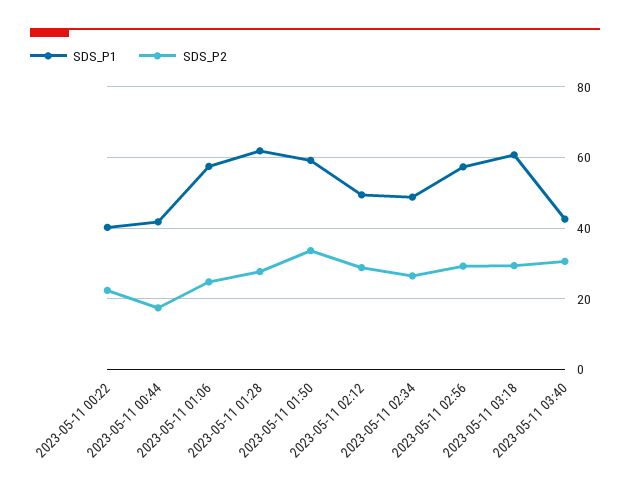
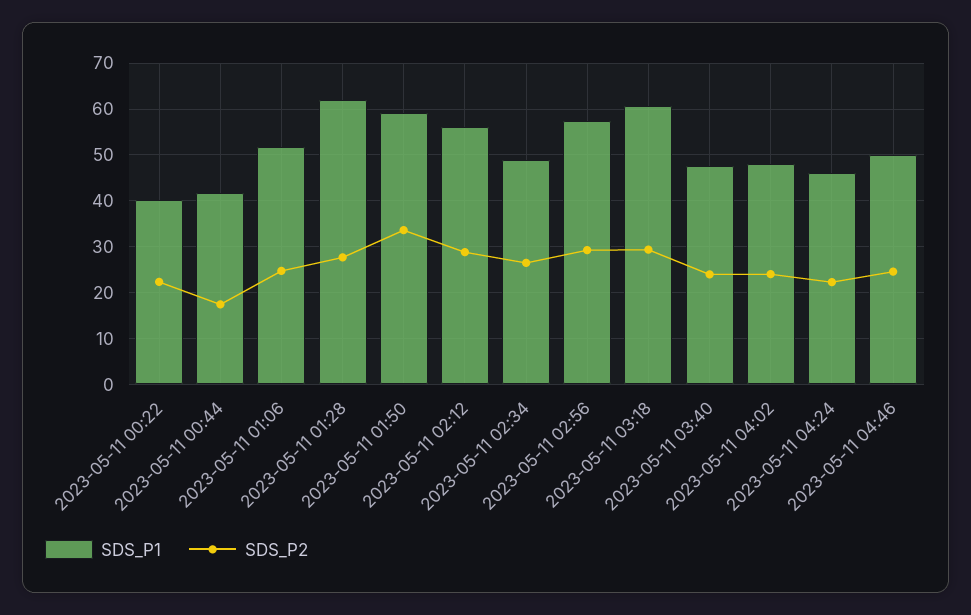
SDS_P1, 2023-05-11 01:06: 58 -> 52
SDS_P1, 2023-05-11 02:12: 50 -> 56
SDS_P1, 2023-05-11 03:40: 42 -> 48
SDS_P2, 2023-05-11 03:40: 30 -> 24
SDS_P1, 2023-05-11 04:02: none -> 48
SDS_P2, 2023-05-11 04:02: none -> 24
SDS_P1, 2023-05-11 04:24: none -> 46
SDS_P2, 2023-05-11 04:24: none -> 22
SDS_P1, 2023-05-11 04:46: none -> 50
SDS_P2, 2023-05-11 04:46: none -> 24

